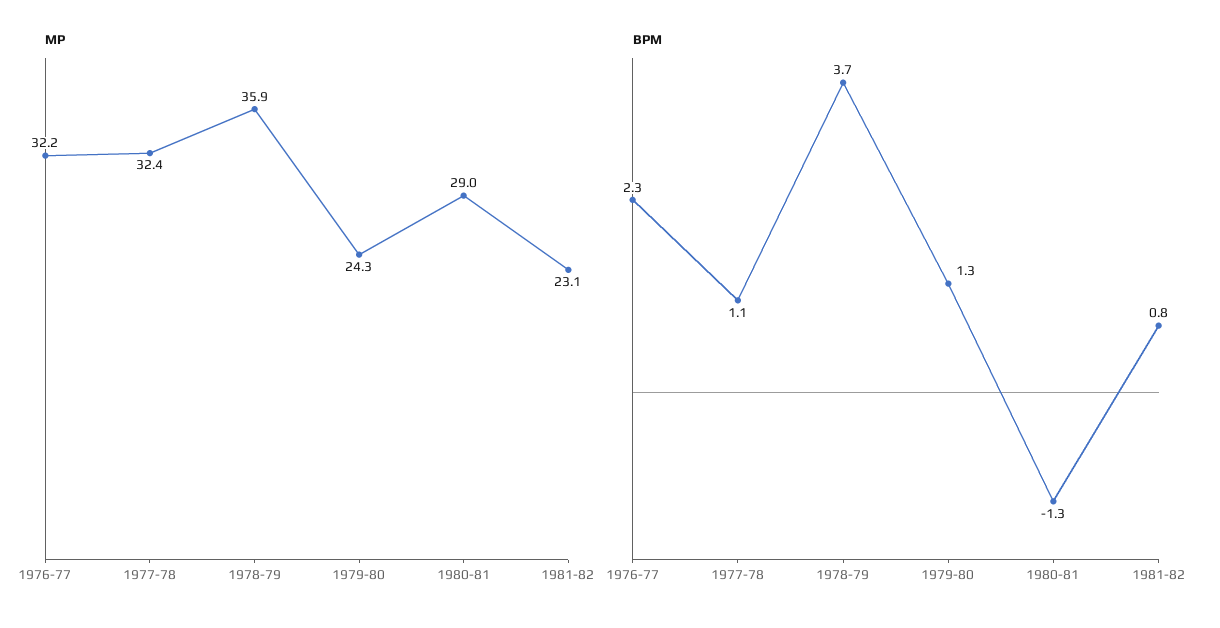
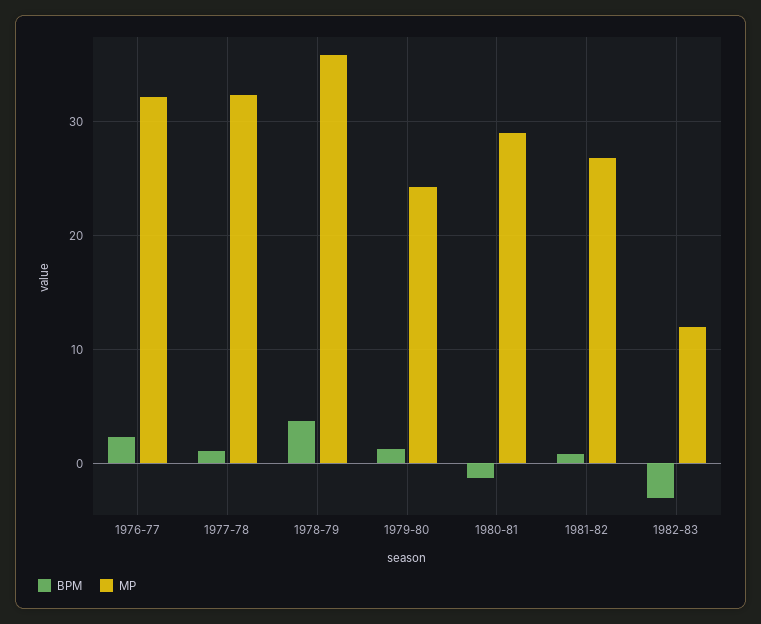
MP, 1981-82: 23.1 -> 27
BPM, 1982-83: none -> -3
MP, 1982-83: none -> 12

